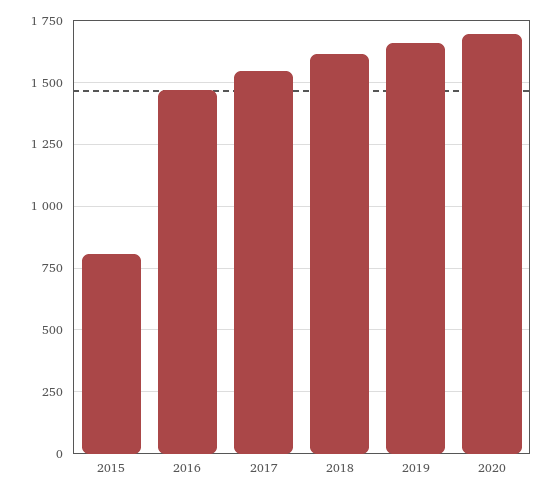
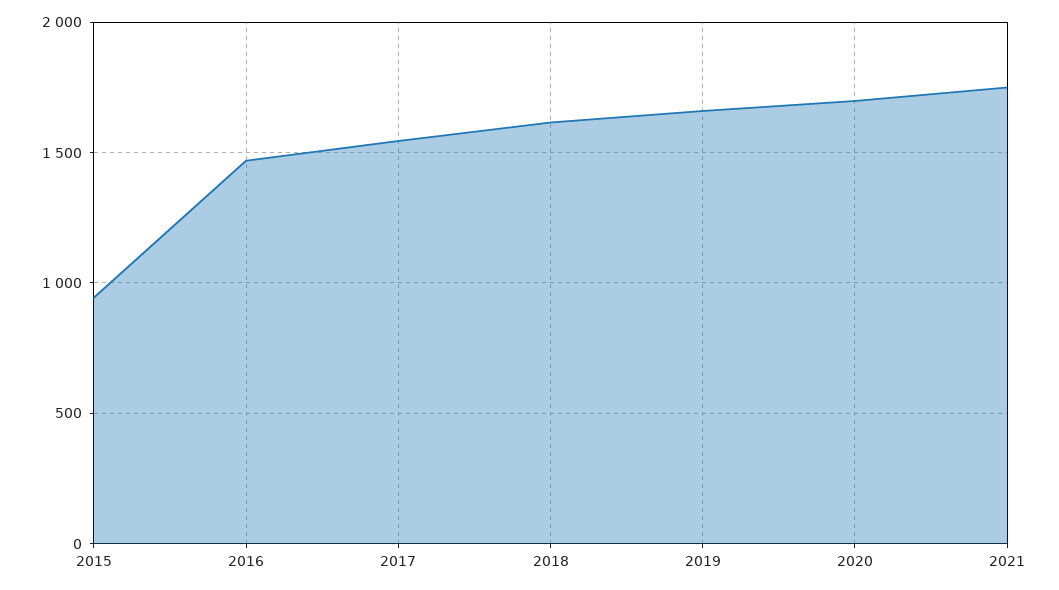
2015: 800 -> 950
2021: none -> 1750

